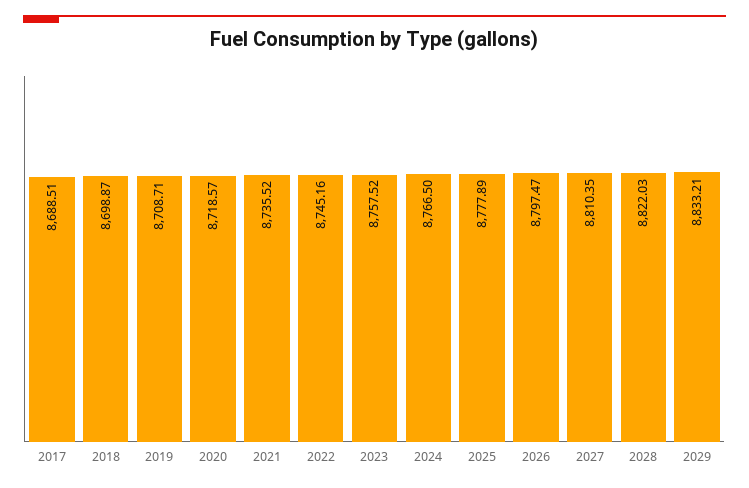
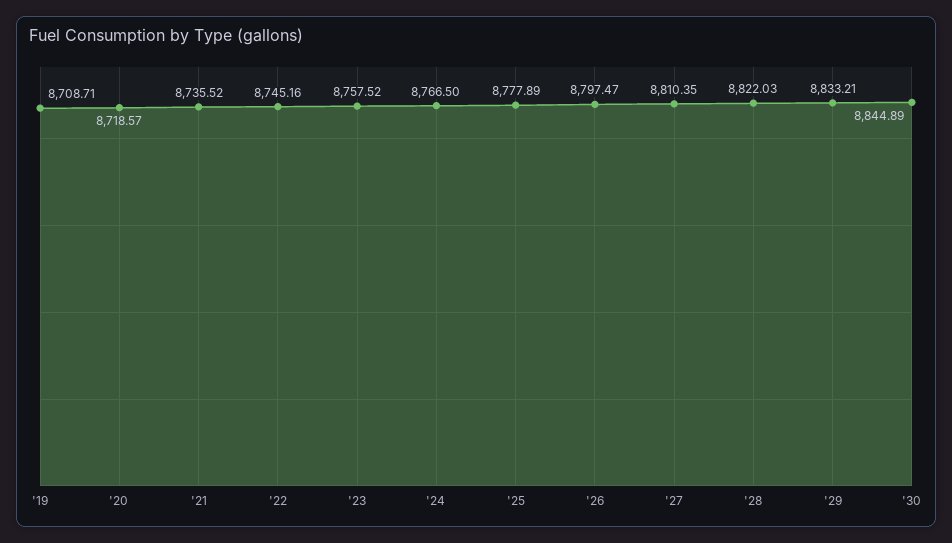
2017: 8688.51 -> none
2018: 8698.87 -> none
'30: none -> 8844.89

